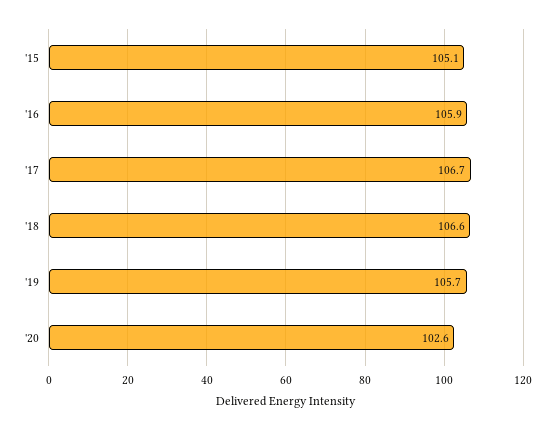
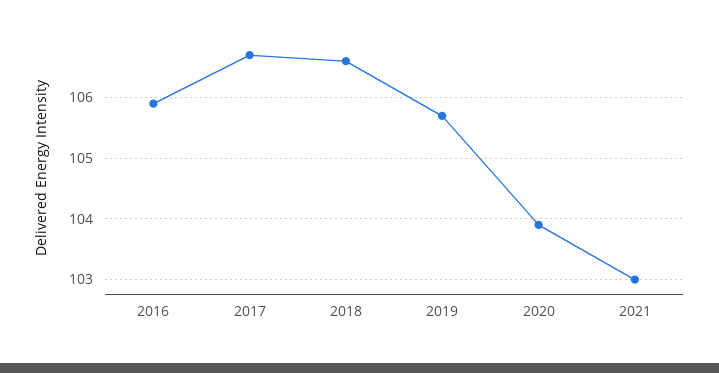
'15: 105.1 -> none
'20: 102.6 -> 103.9
2021: none -> 103

